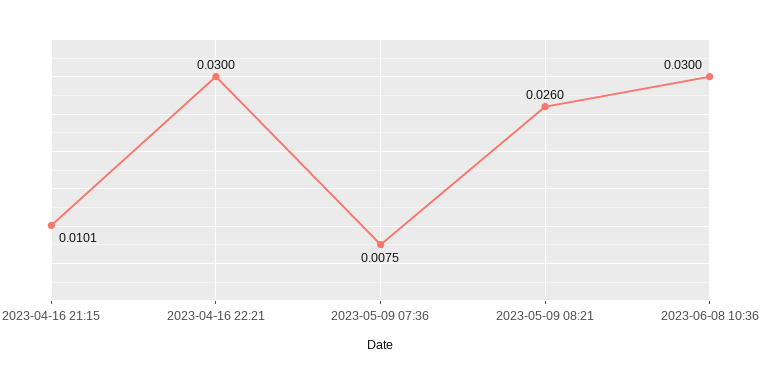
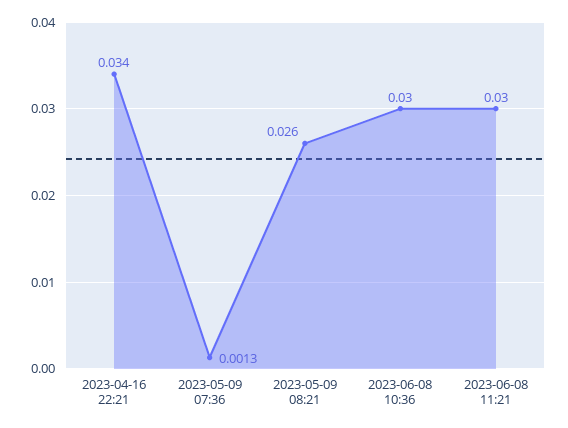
2023-04-16 21:15: 0.0101 -> none
2023-04-16 22:21: 0.03 -> 0.034
2023-05-09 07:36: 0.0075 -> 0.0013
2023-06-08 11:21: none -> 0.03

